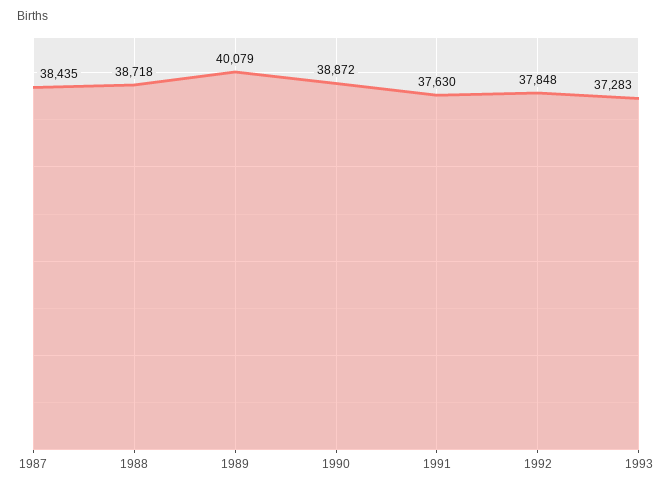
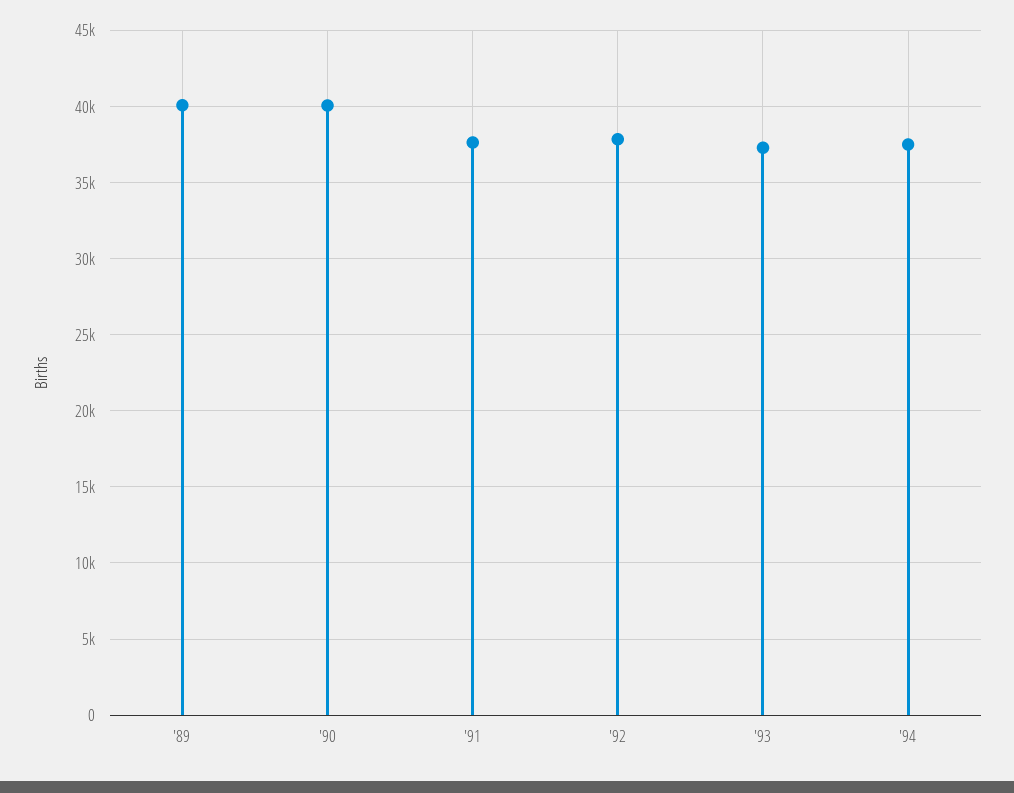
1987: 38435 -> none
1988: 38718 -> none
1990: 38872 -> 40000
'94: none -> 37500

